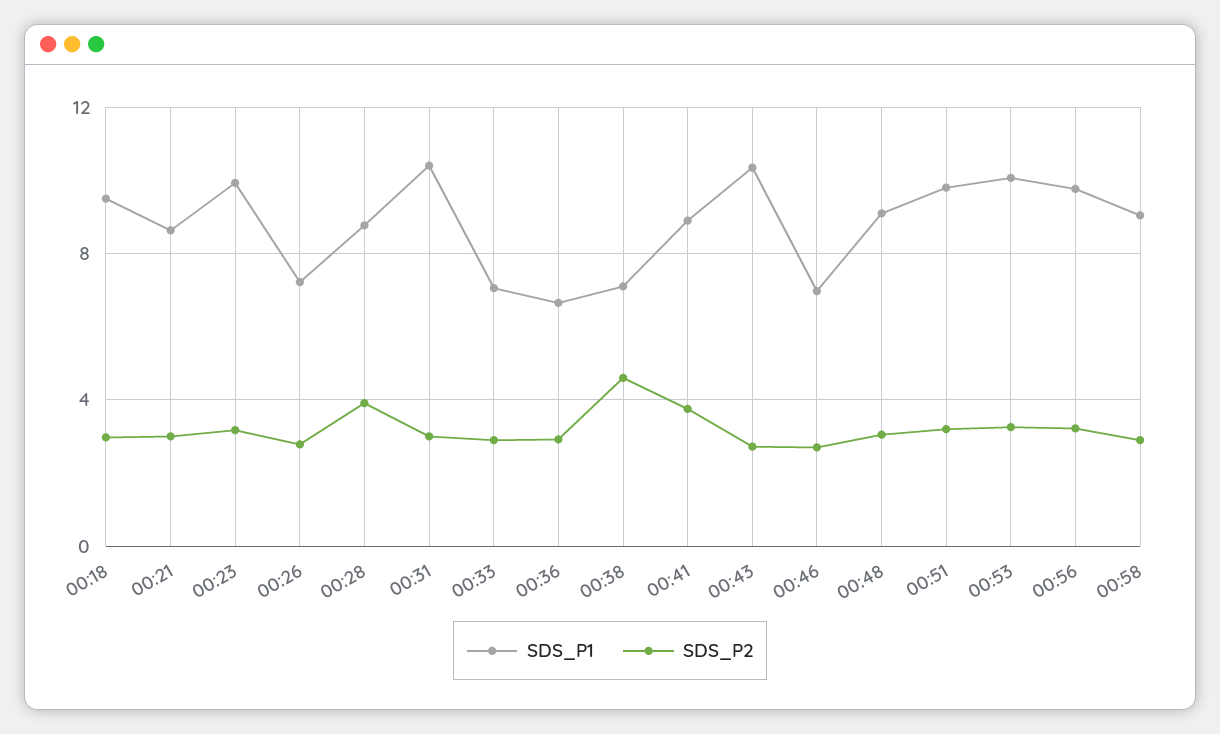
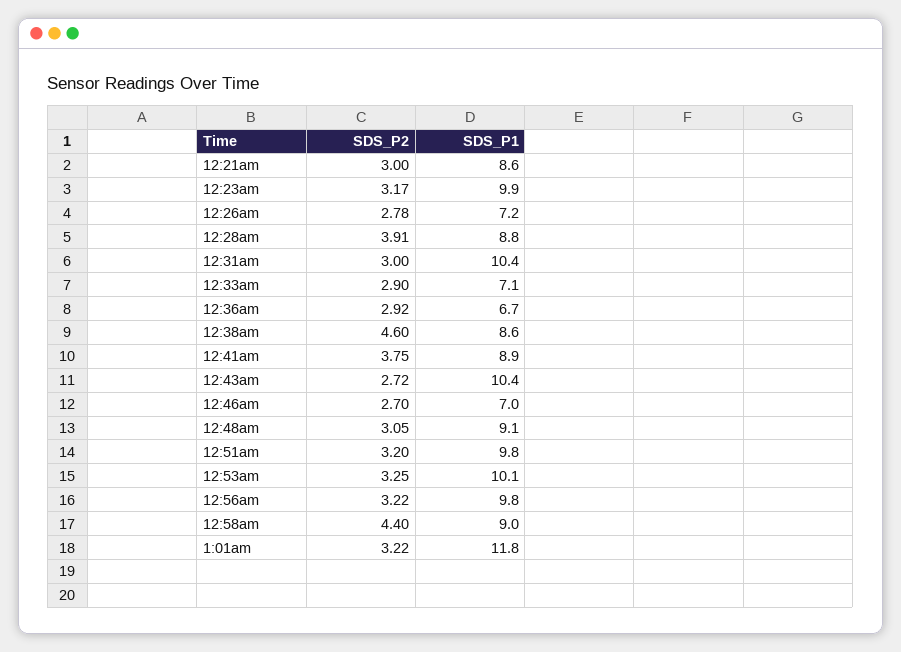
SDS_P1, 00:18: 9.5 -> none
SDS_P2, 00:18: 3 -> none
SDS_P1, 00:38: 7 -> 8.6
SDS_P2, 00:58: 3 -> 4.4
SDS_P2, 1:01am: none -> 3.22
SDS_P1, 1:01am: none -> 11.8

